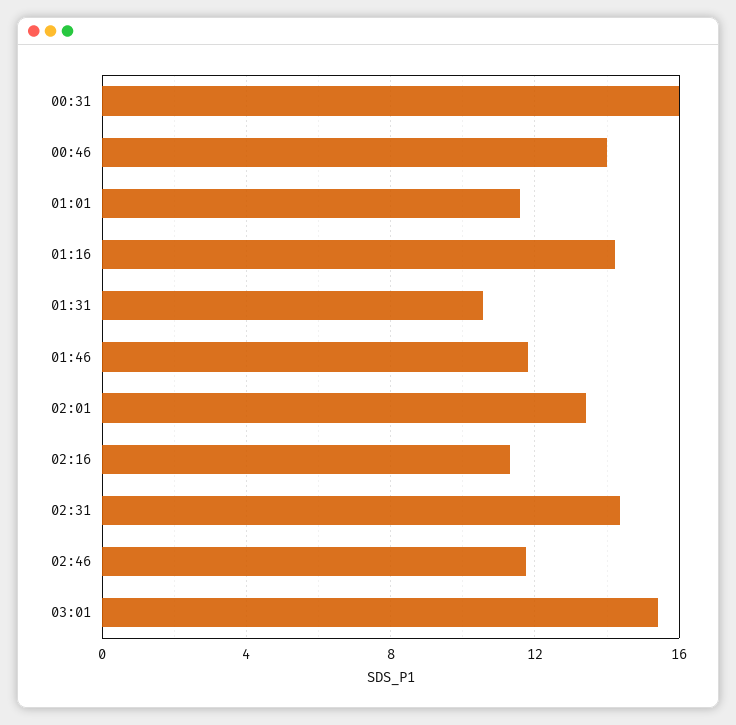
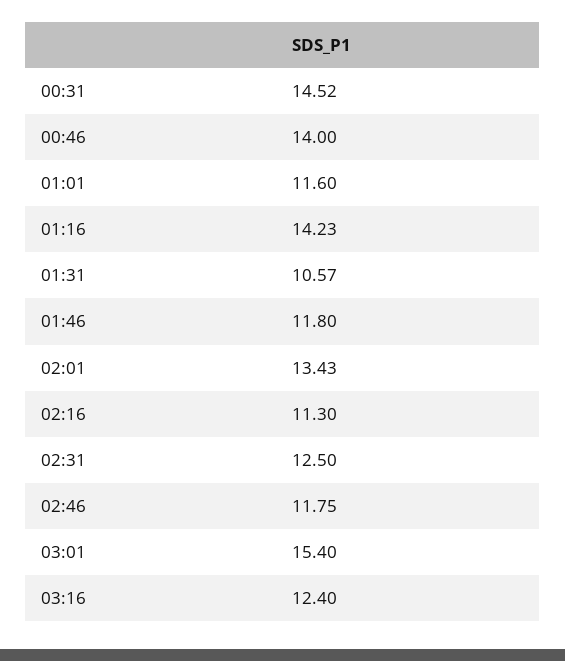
00:31: 16 -> 14.52
02:31: 14.5 -> 12.5
03:16: none -> 12.4

